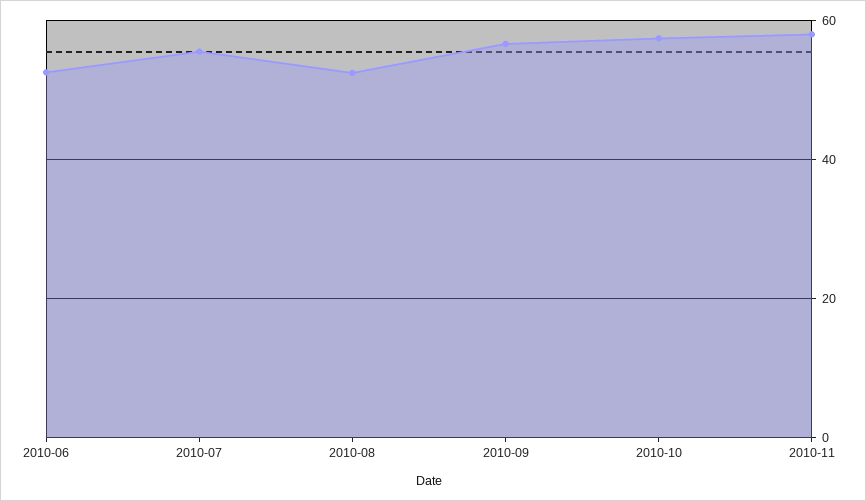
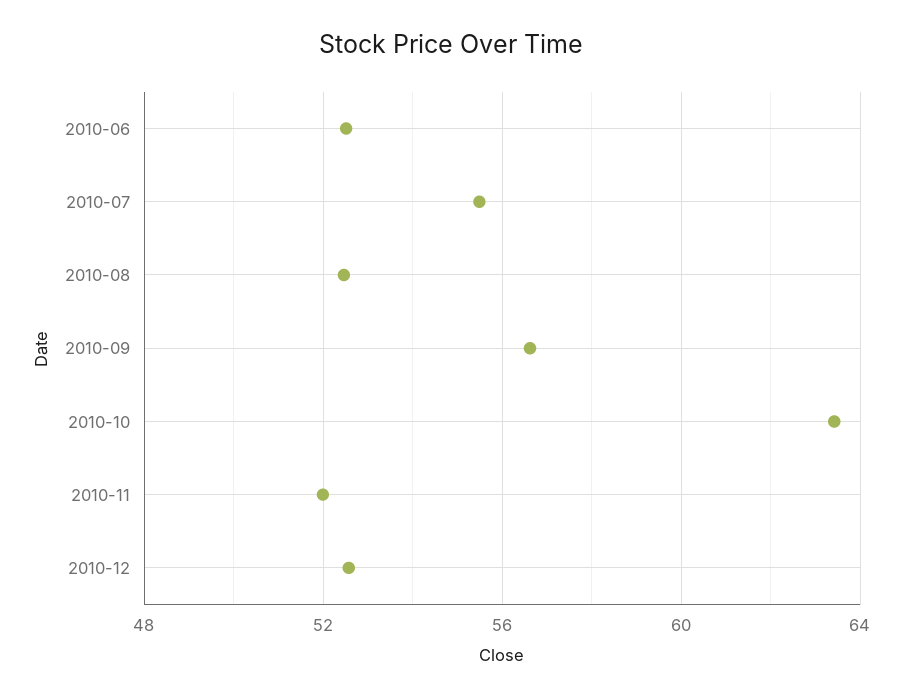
2010-10: 58 -> 63.5
2010-11: 58 -> 52
2010-12: none -> 52.5

